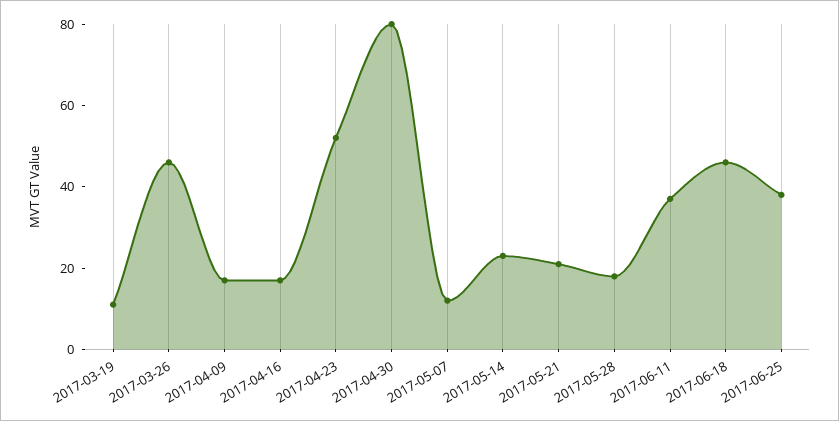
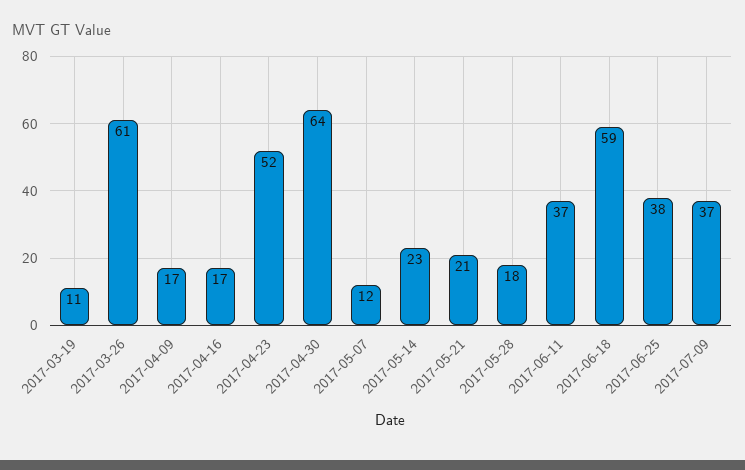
2017-03-26: 45 -> 61
2017-04-30: 80 -> 64
2017-06-18: 45 -> 59
2017-07-09: none -> 37

